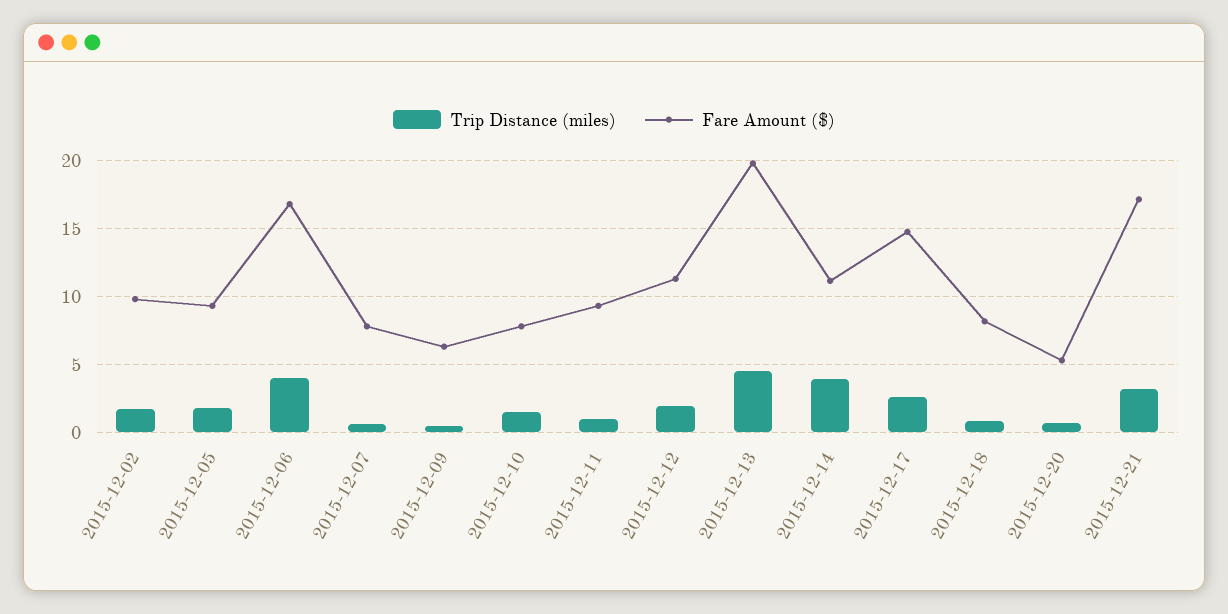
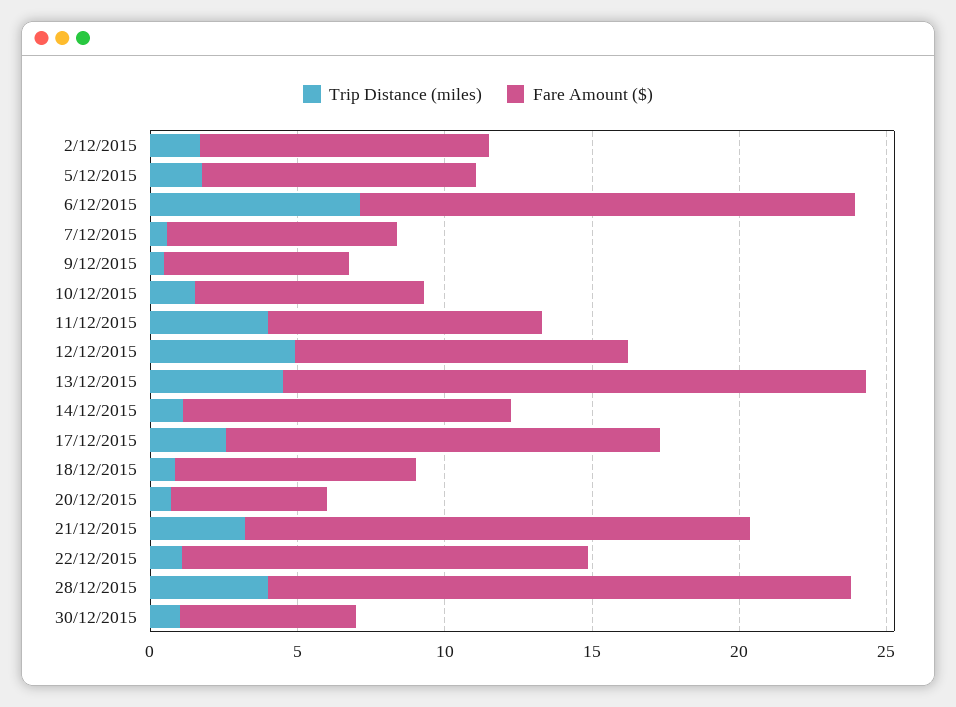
Trip Distance (miles), 2015-12-06: 4 -> 7
Trip Distance (miles), 2015-12-11: 1 -> 4
Trip Distance (miles), 2015-12-12: 2 -> 5
Trip Distance (miles), 2015-12-14: 4 -> 1
Trip Distance (miles), 22/12/2015: none -> 1
Fare Amount ($), 22/12/2015: none -> 14
Trip Distance (miles), 28/12/2015: none -> 4
Fare Amount ($), 28/12/2015: none -> 20
Trip Distance (miles), 30/12/2015: none -> 1
Fare Amount ($), 30/12/2015: none -> 6

